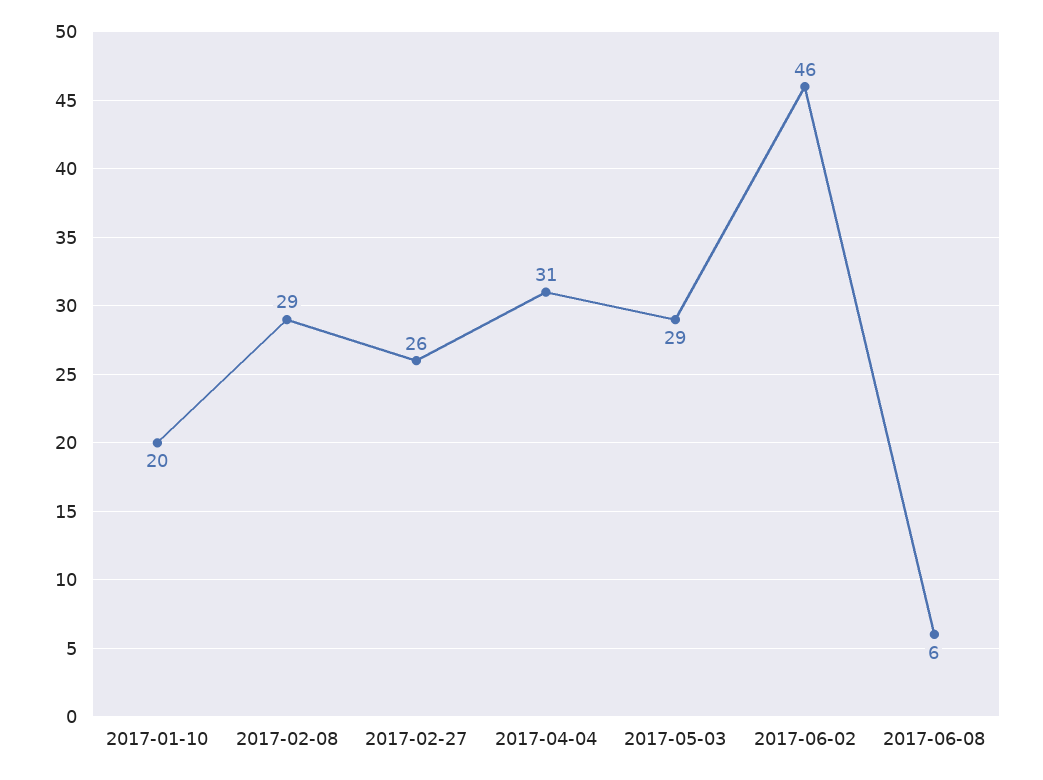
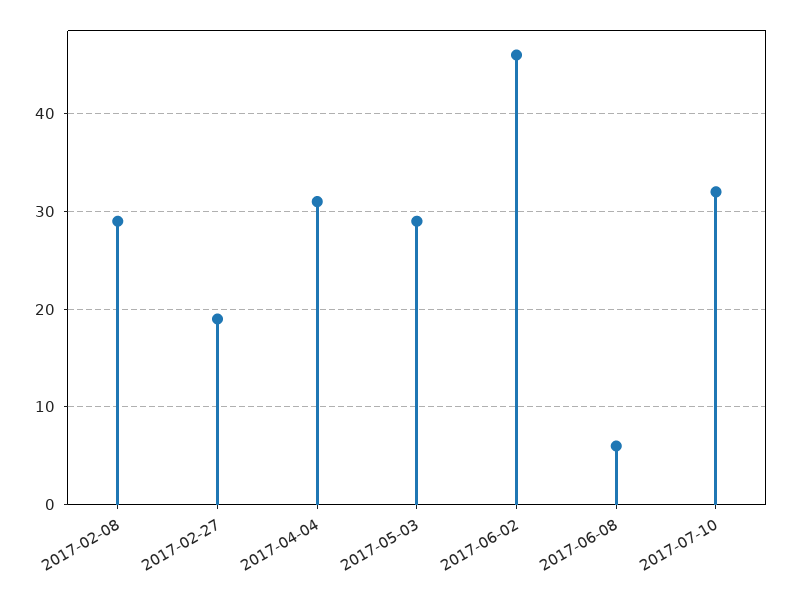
2017-01-10: 20 -> none
2017-02-27: 26 -> 19
2017-07-10: none -> 32

